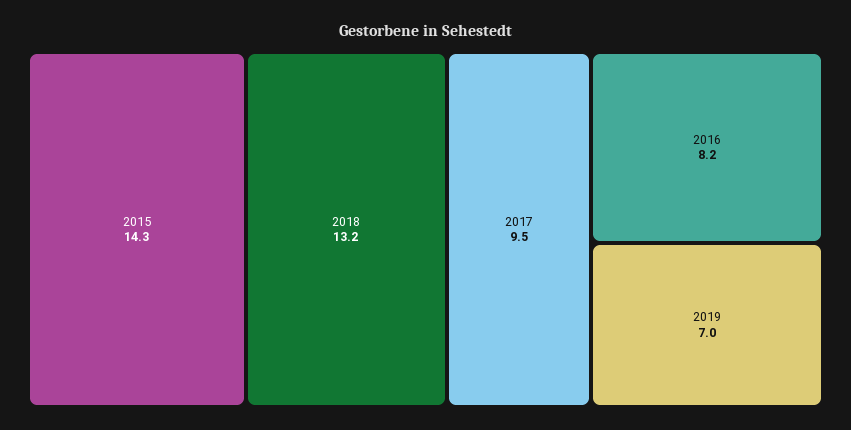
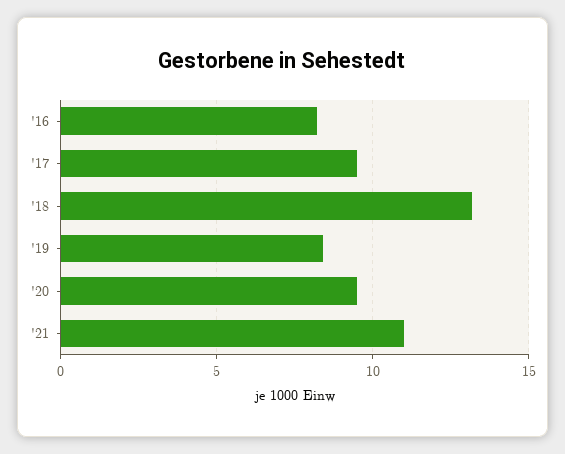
2015: 14.3 -> none
2019: 7 -> 8.5
'20: none -> 9.5
'21: none -> 11

